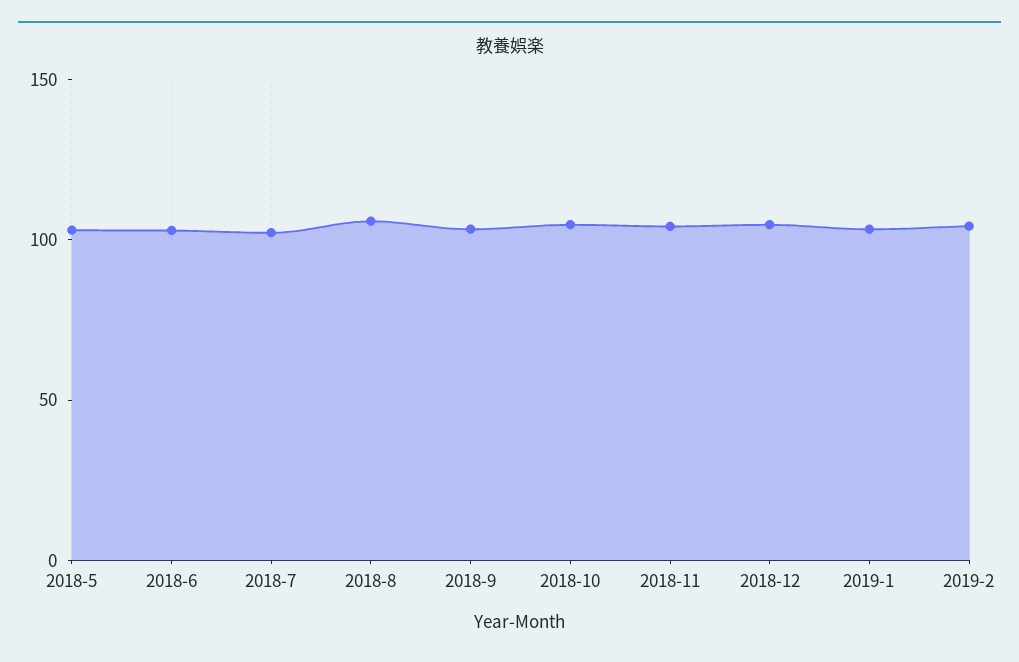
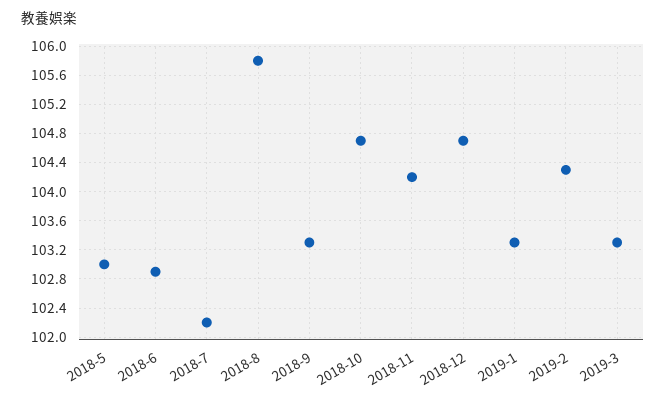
2019-3: none -> 103.3

